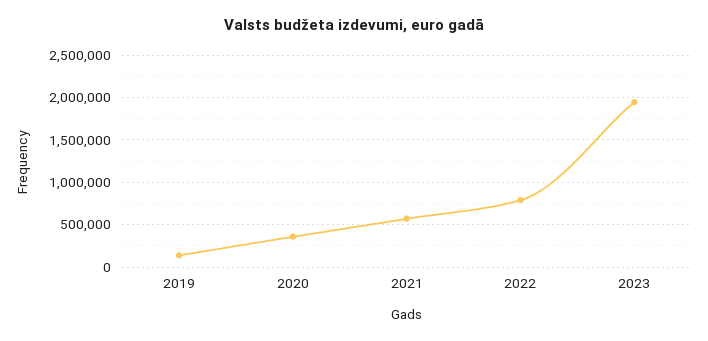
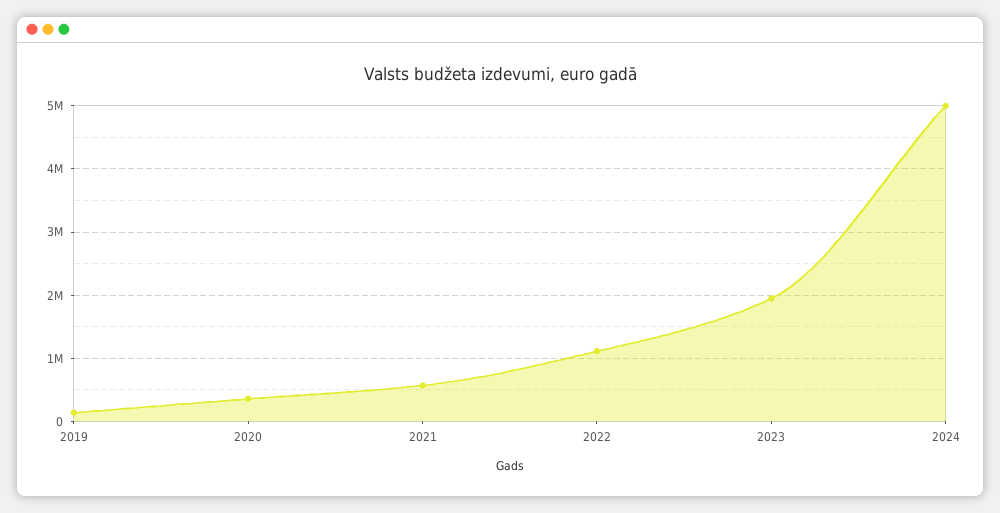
2022: 800000 -> 1100000
2024: none -> 5000000

